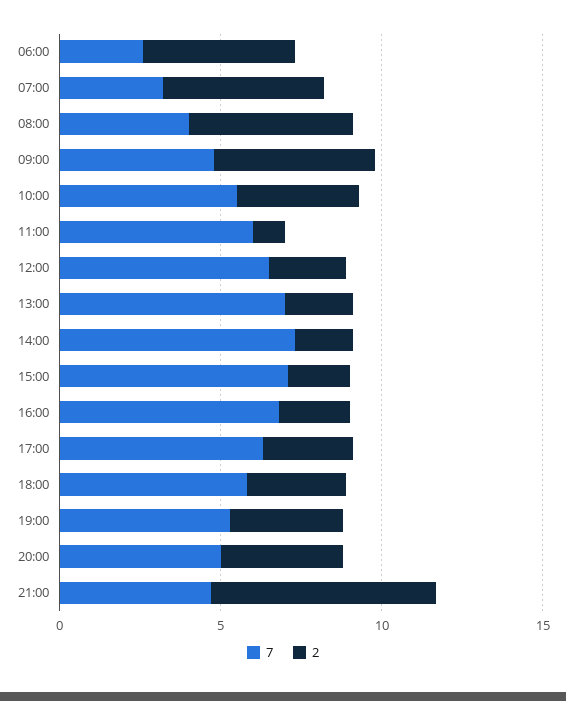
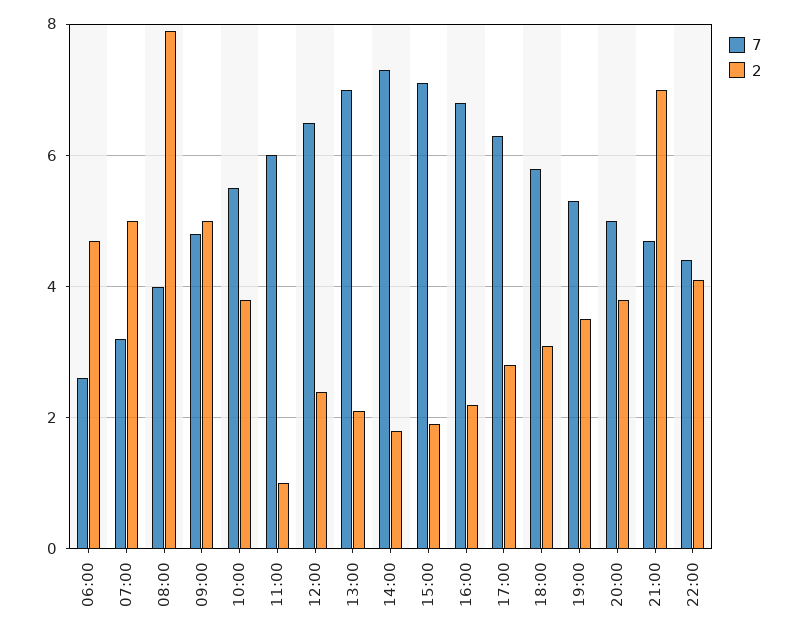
2, 08:00: 5 -> 8
7, 22:00: none -> 4.5
2, 22:00: none -> 4

